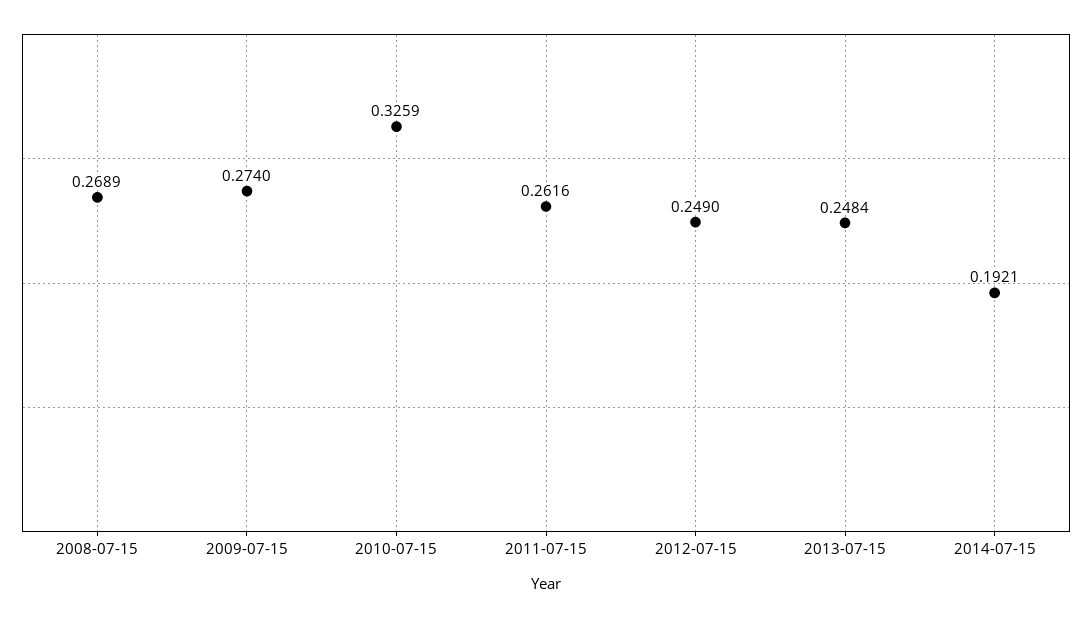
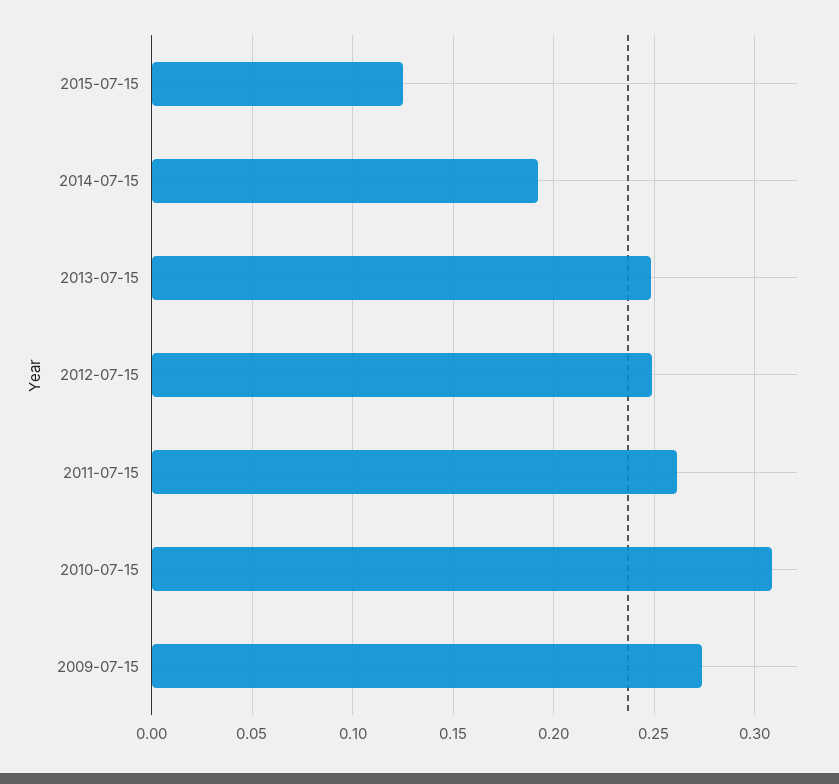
2008-07-15: 0.2689 -> none
2010-07-15: 0.3259 -> 0.31
2015-07-15: none -> 0.125

